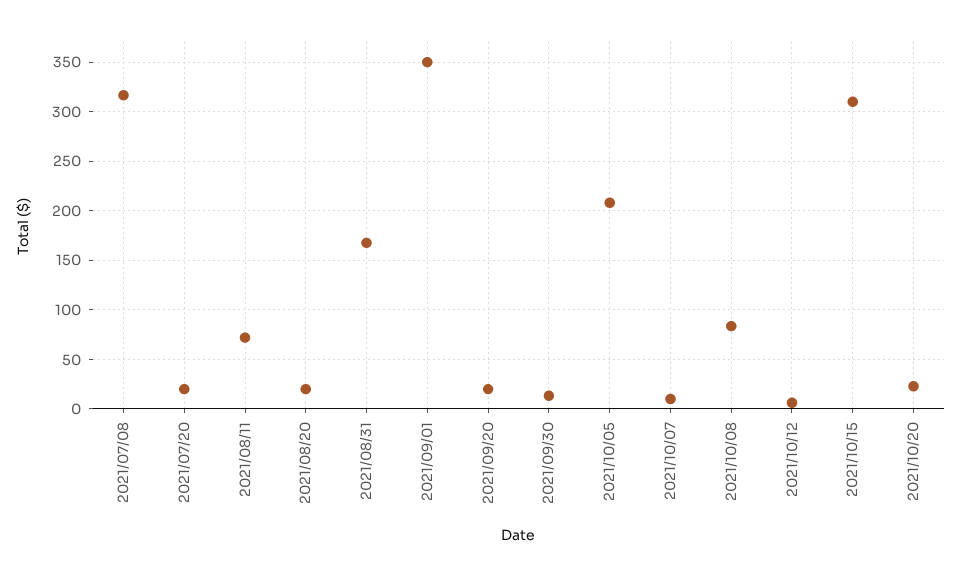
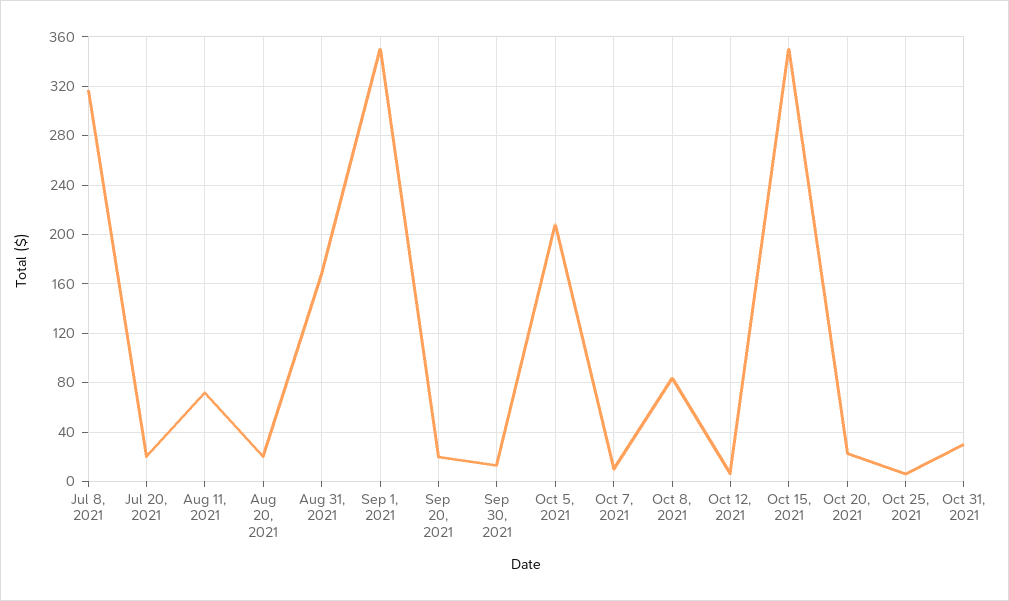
2021/10/15: 310 -> 350
Oct 25, 2021: none -> 5
Oct 31, 2021: none -> 30

